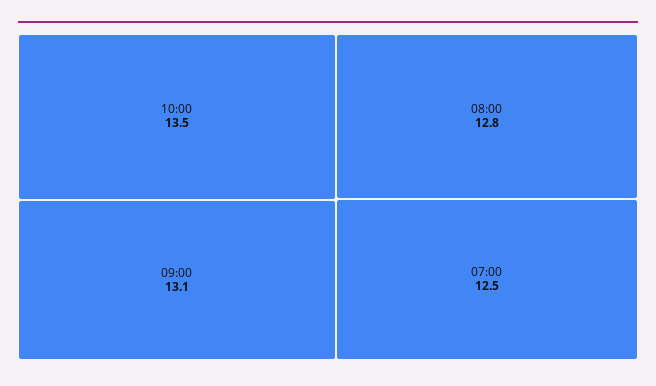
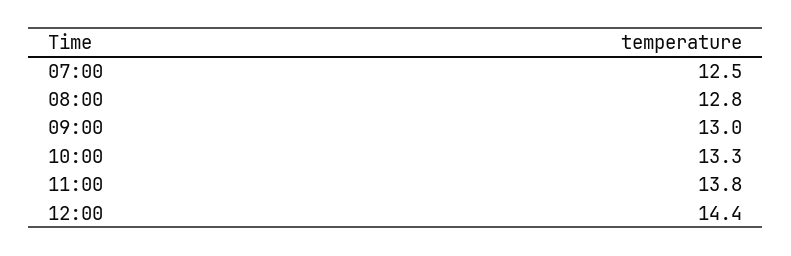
10:00: 13.5 -> 13.3
09:00: 13.1 -> 13
11:00: none -> 13.8
12:00: none -> 14.4

